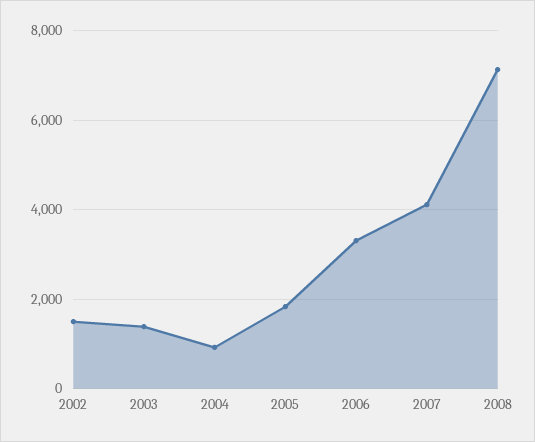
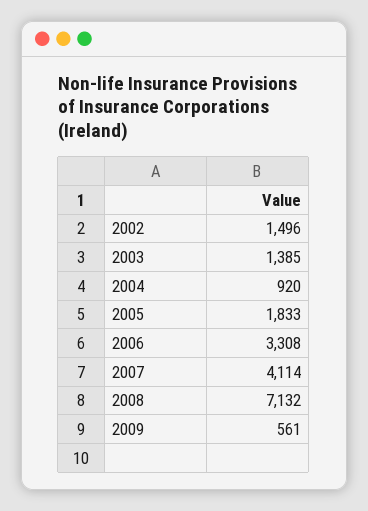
2009: none -> 561

